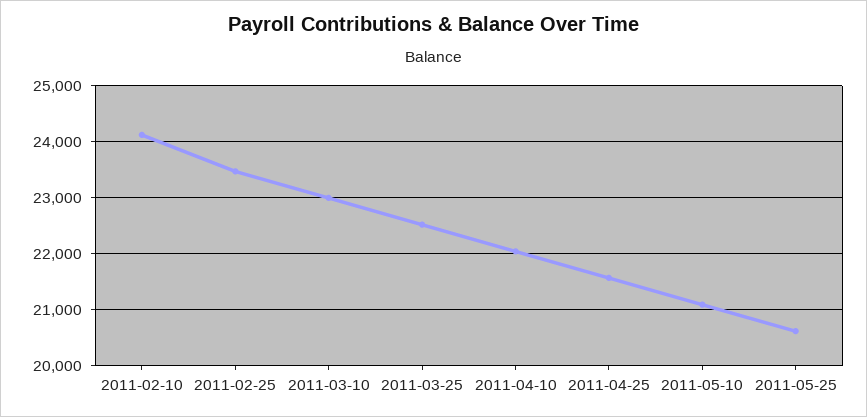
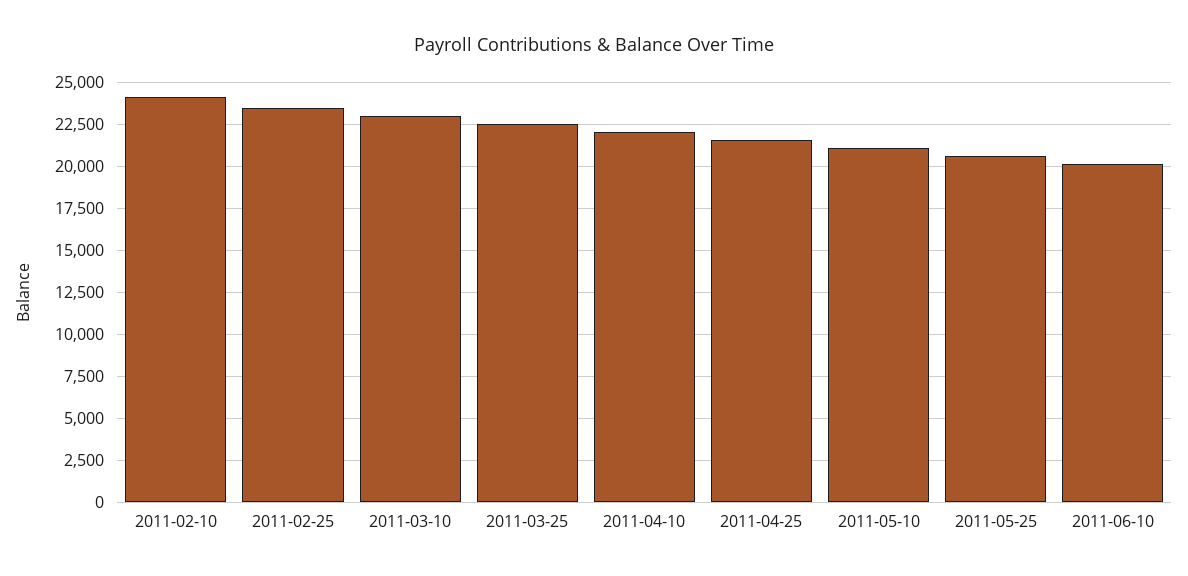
2011-06-10: none -> 20000

